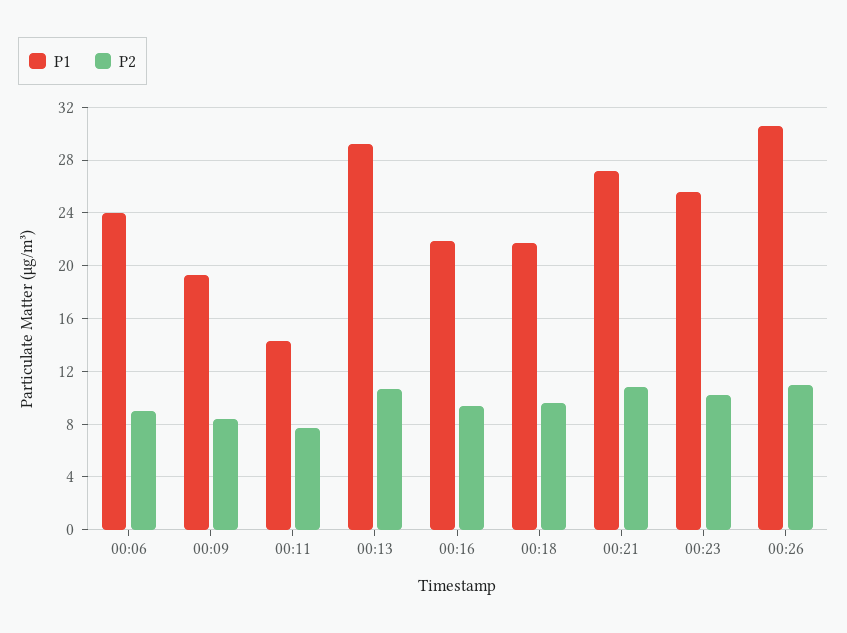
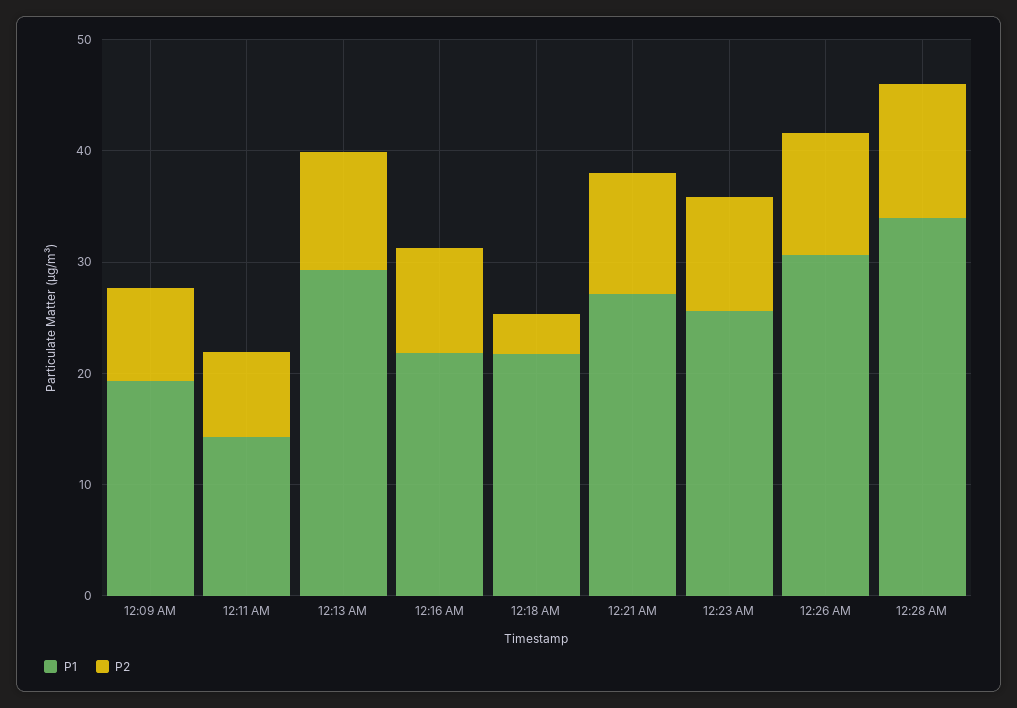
P1, 00:06: 24 -> none
P2, 00:06: 9 -> none
P2, 00:18: 9.5 -> 4
P1, 12:28 AM: none -> 34
P2, 12:28 AM: none -> 12

